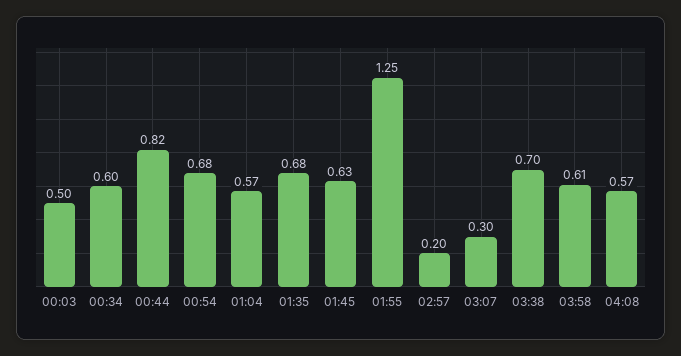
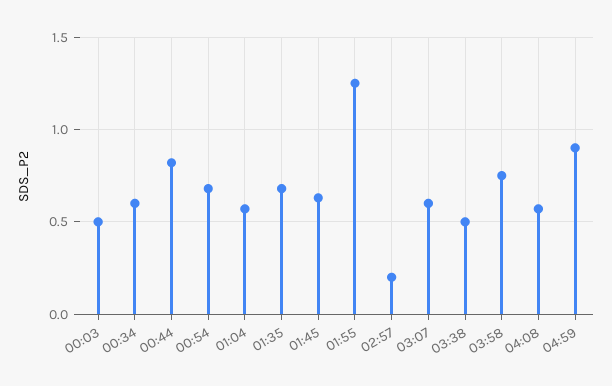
03:07: 0.3 -> 0.6
03:38: 0.7 -> 0.5
03:58: 0.61 -> 0.75
04:59: none -> 0.9

